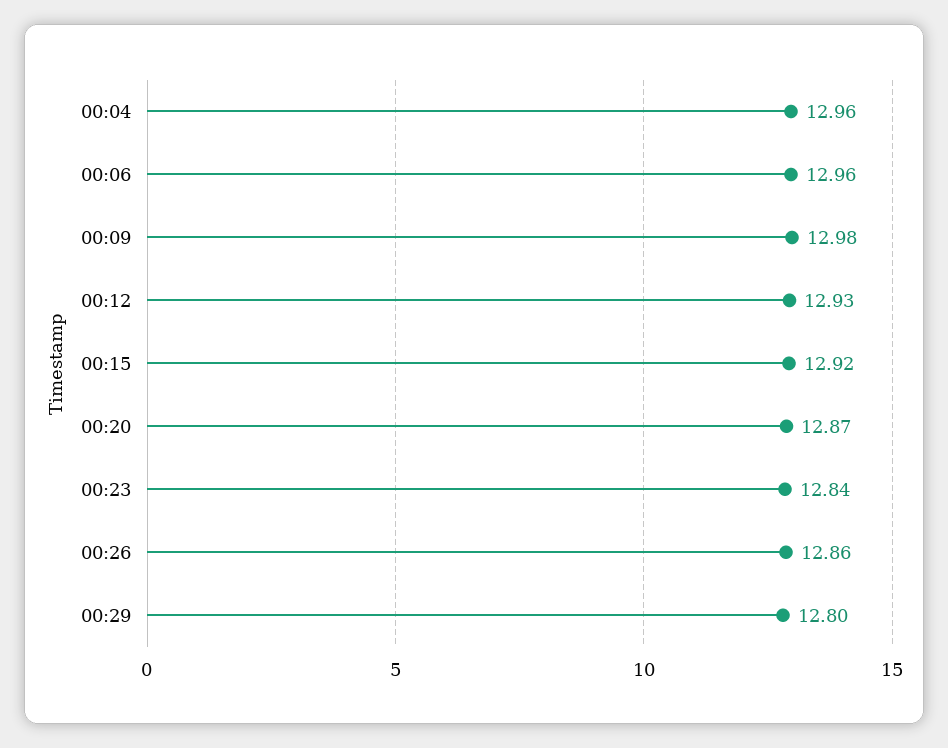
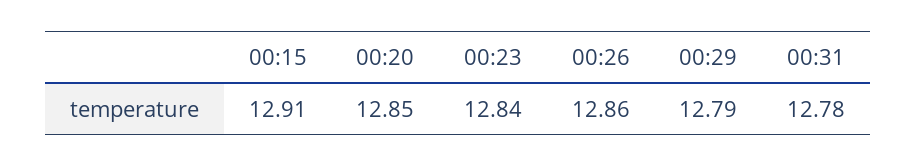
00:04: 12.96 -> none
00:06: 12.96 -> none
00:09: 12.98 -> none
00:12: 12.93 -> none
00:15: 12.92 -> 12.91
00:20: 12.87 -> 12.85
00:29: 12.8 -> 12.79
00:31: none -> 12.78

